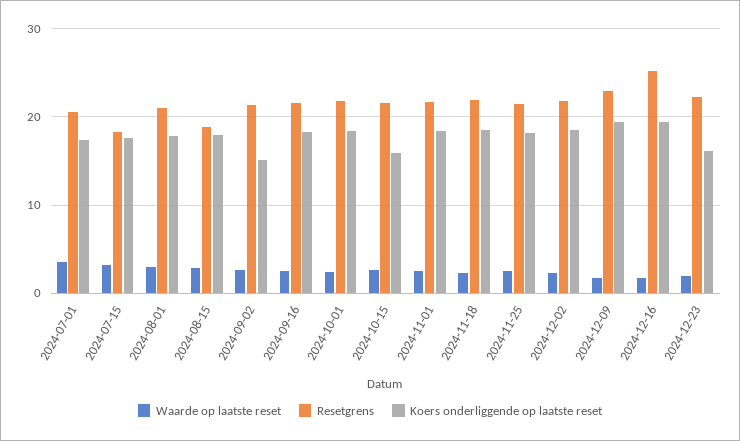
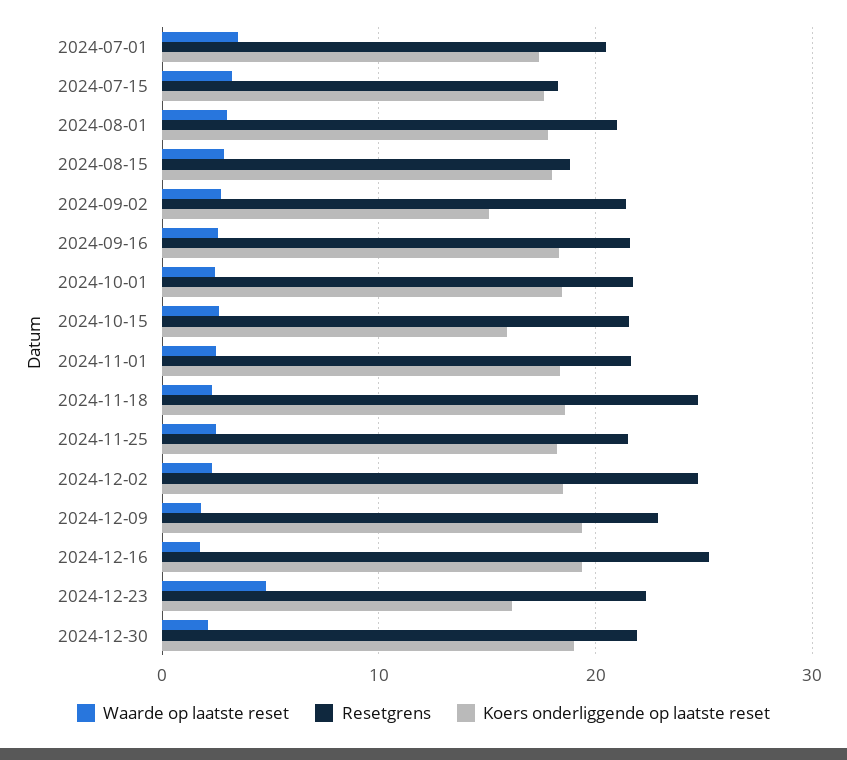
Resetgrens, 2024-11-18: 22 -> 25
Resetgrens, 2024-12-02: 22 -> 25
Waarde op laatste reset, 2024-12-23: 2 -> 5
Waarde op laatste reset, 2024-12-30: none -> 2
Resetgrens, 2024-12-30: none -> 22
Koers onderliggende op laatste reset, 2024-12-30: none -> 19

